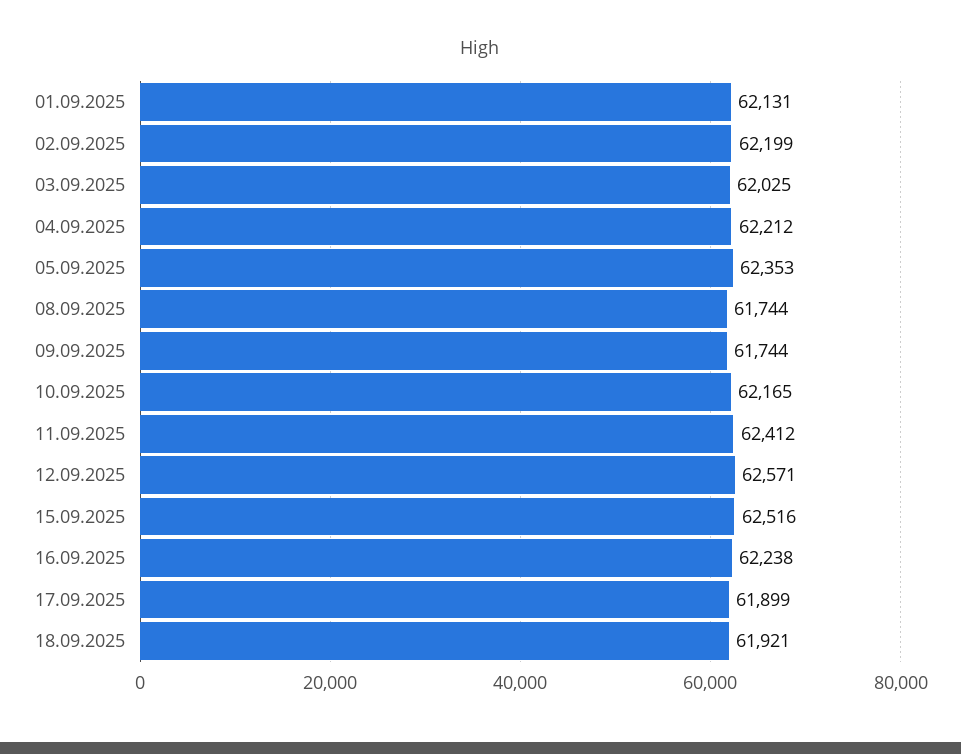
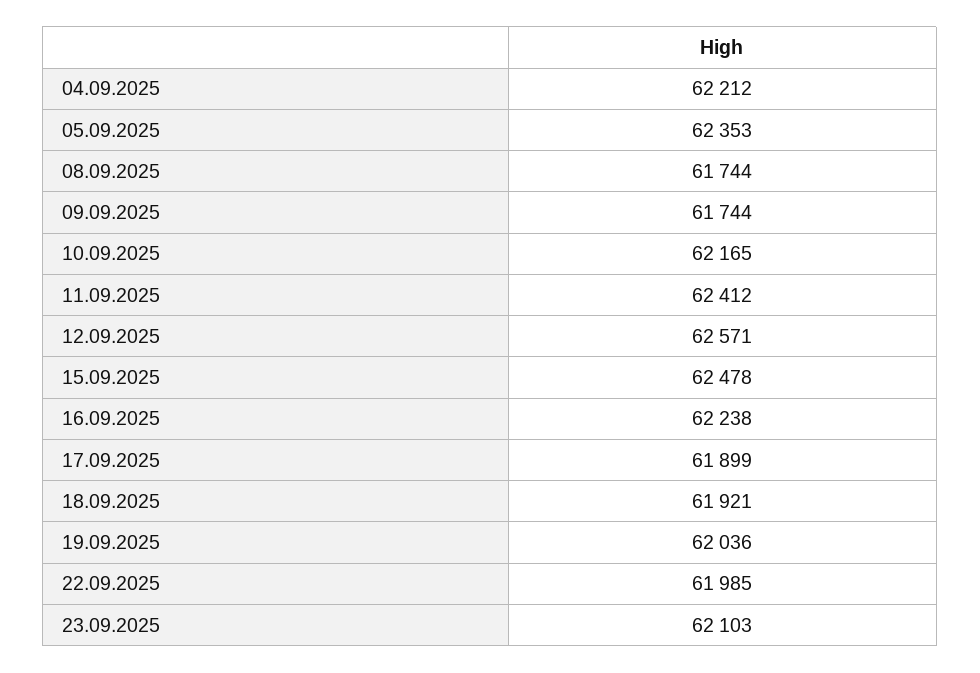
01.09.2025: 62131 -> none
02.09.2025: 62199 -> none
03.09.2025: 62025 -> none
15.09.2025: 62516 -> 62478
19.09.2025: none -> 62036
22.09.2025: none -> 61985
23.09.2025: none -> 62103

